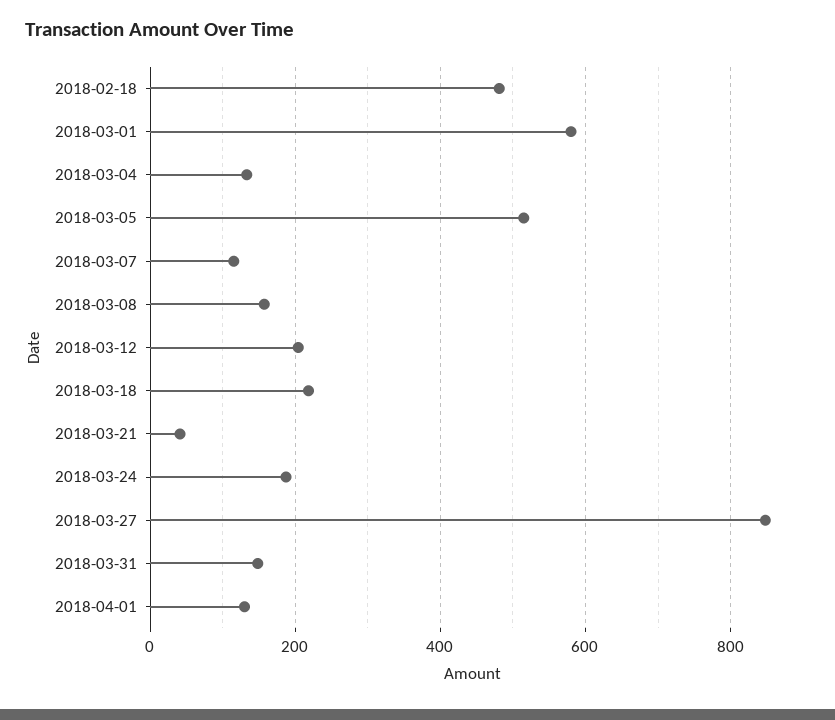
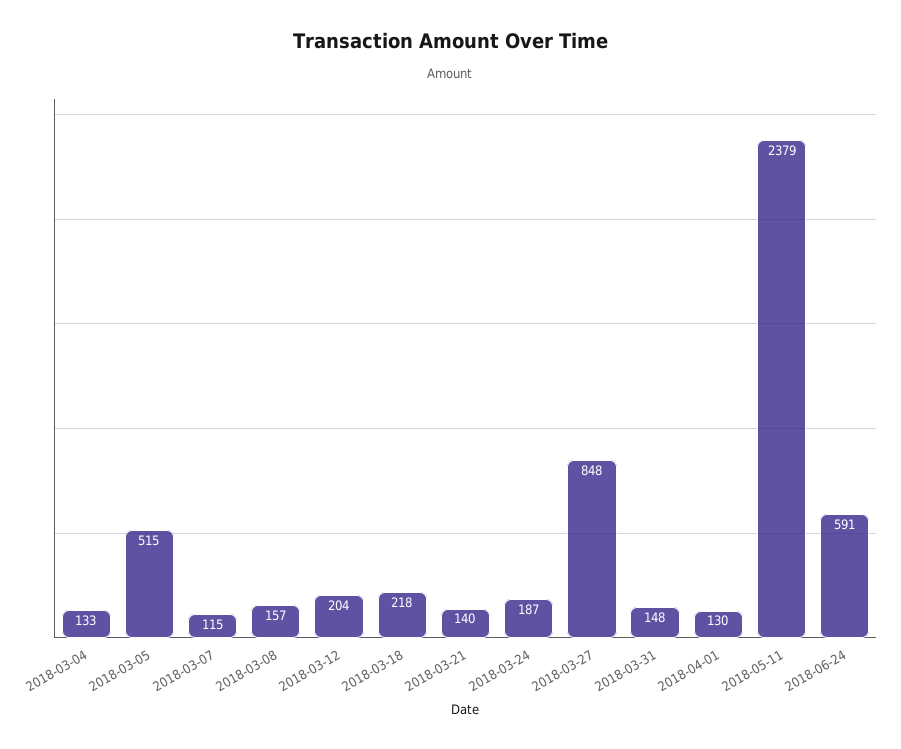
2018-02-18: 480 -> none
2018-03-01: 580 -> none
2018-03-21: 40 -> 140
2018-05-11: none -> 2379
2018-06-24: none -> 591

